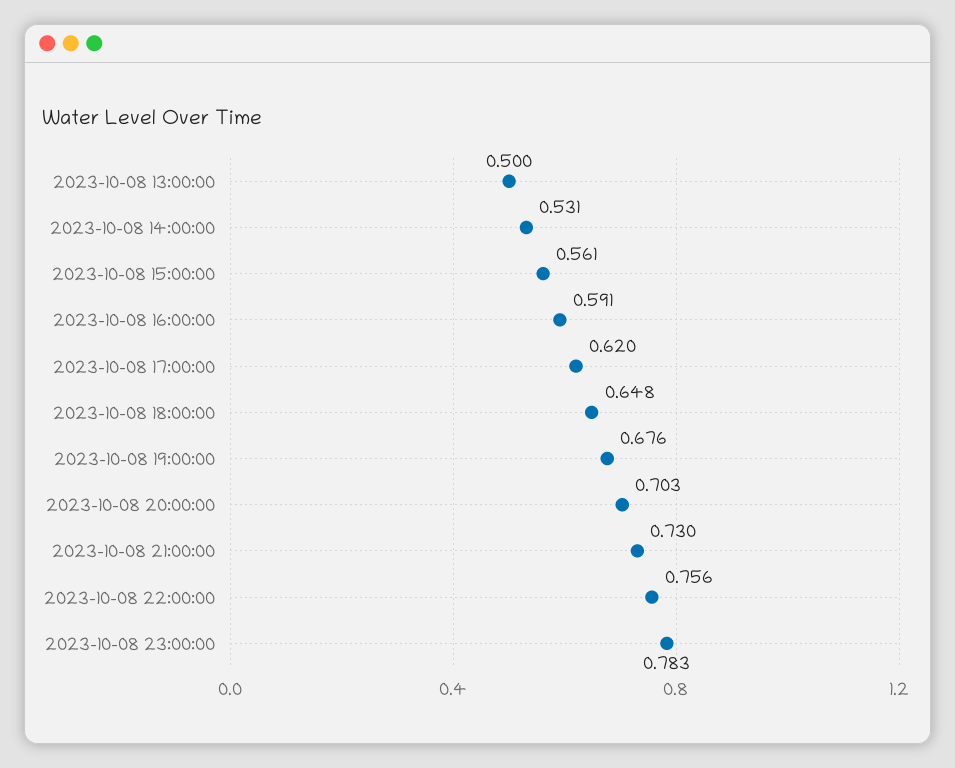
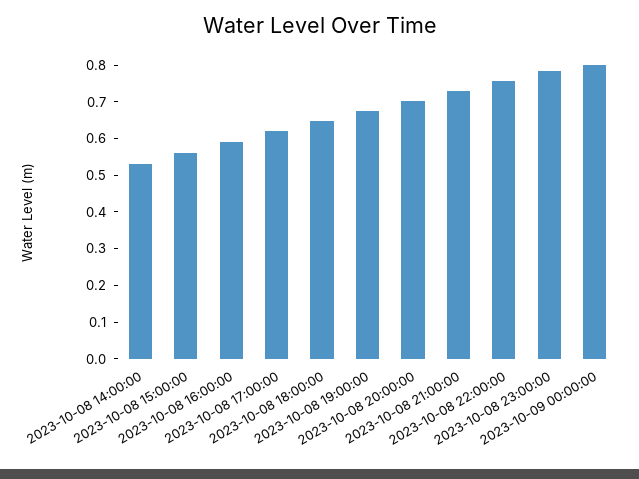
2023-10-08 13:00:00: 0.5 -> none
2023-10-09 00:00:00: none -> 0.8

